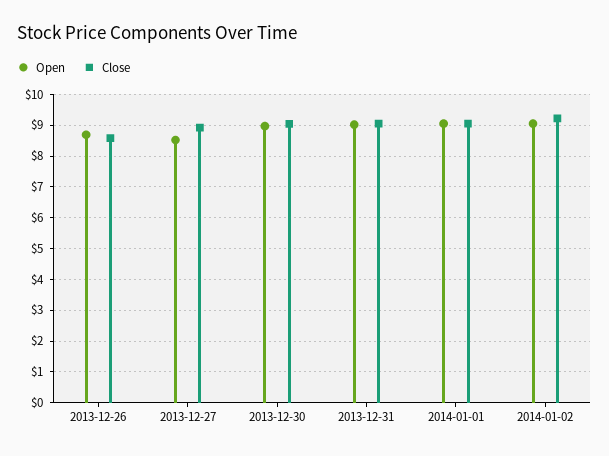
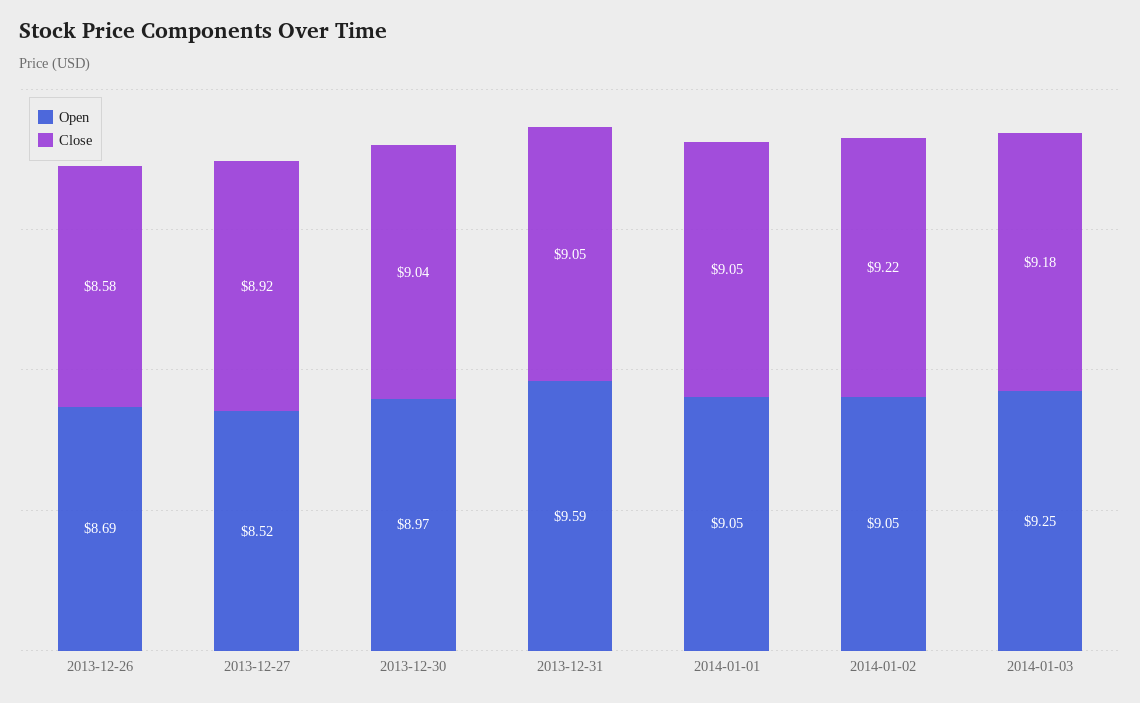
Open, 2013-12-31: 9 -> 9.59
Open, 2014-01-03: none -> 9.25
Close, 2014-01-03: none -> 9.18

